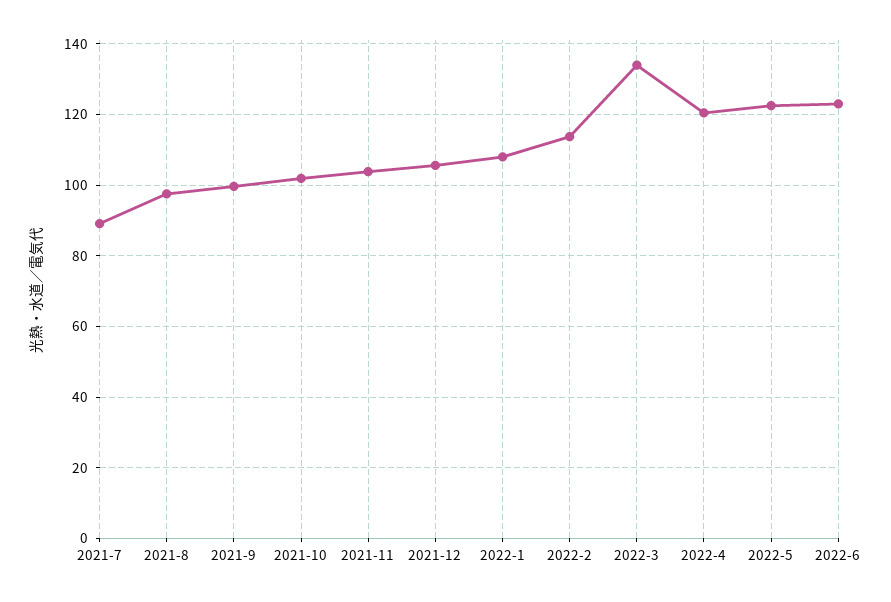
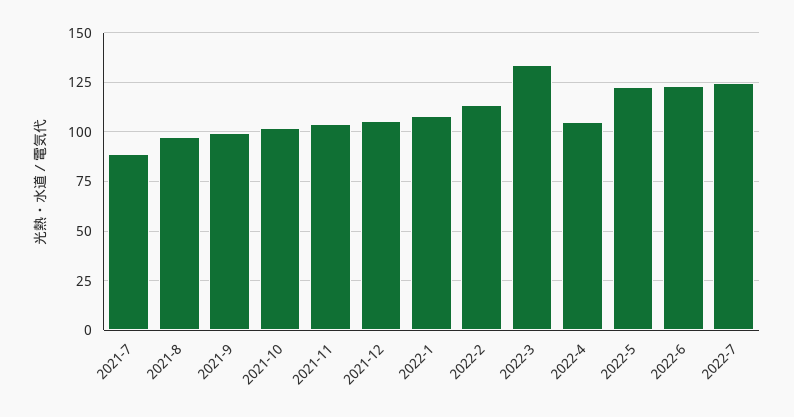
2022-4: 120 -> 105
2022-7: none -> 125

